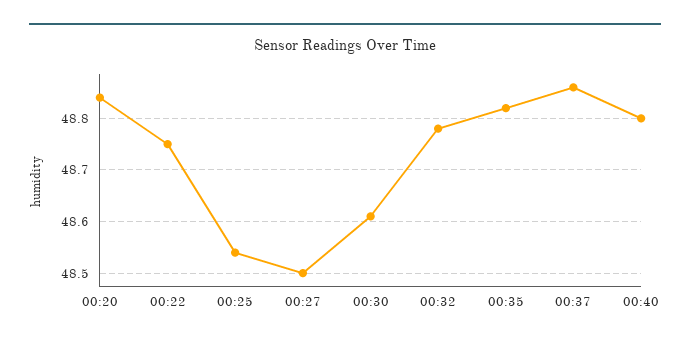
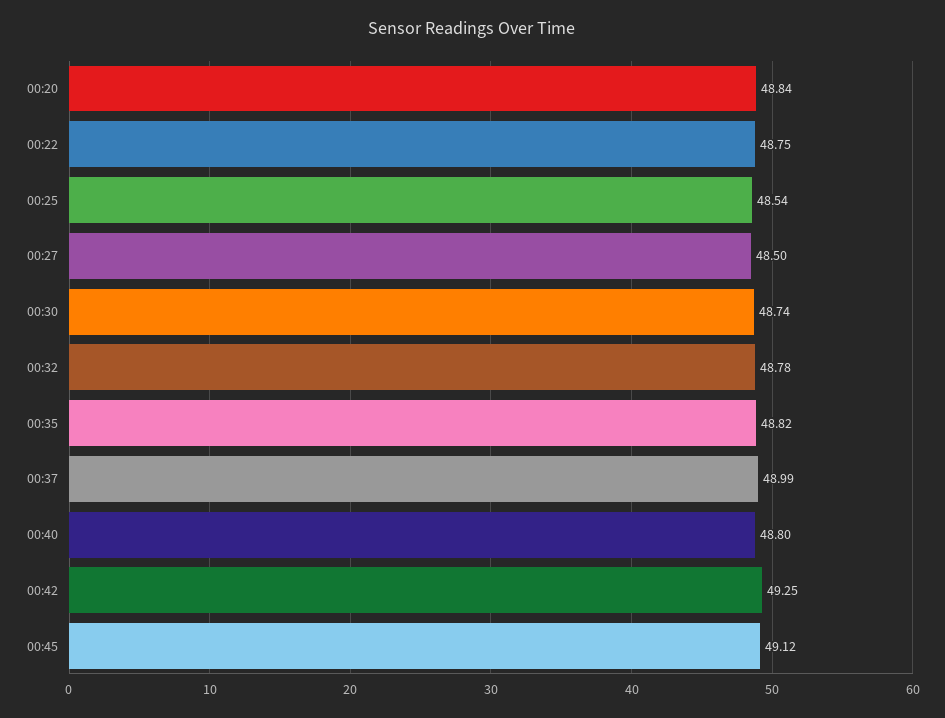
00:30: 48.6 -> 48.74
00:37: 48.85 -> 48.99
00:42: none -> 49.25
00:45: none -> 49.12

